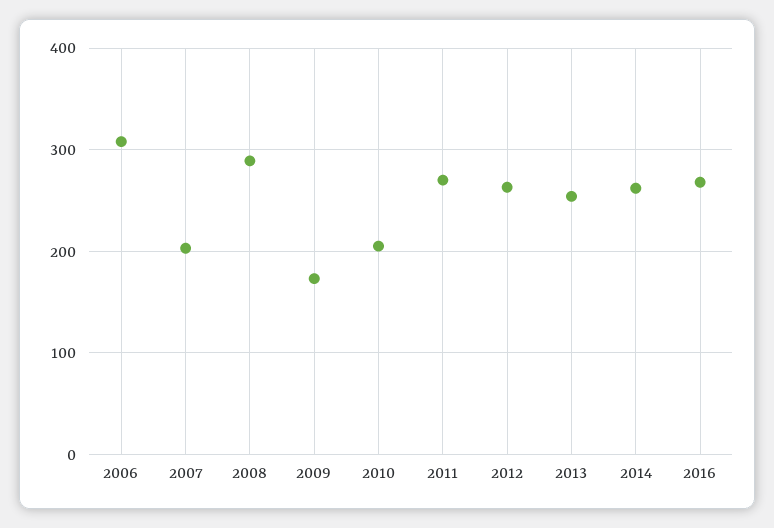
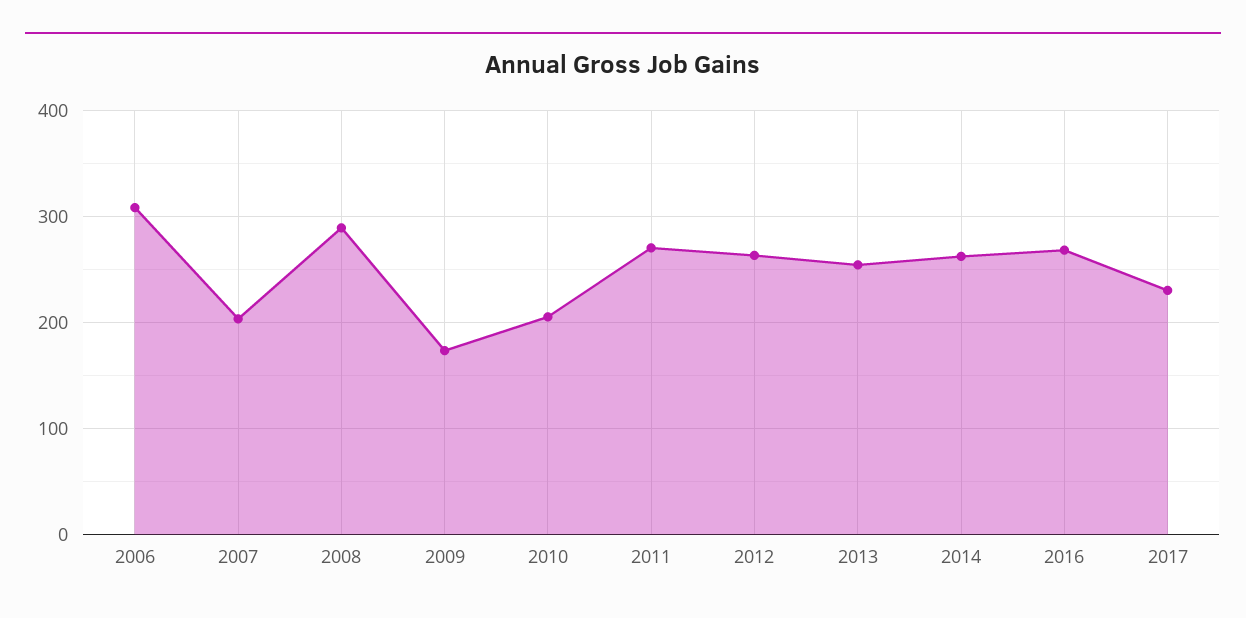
2017: none -> 230

